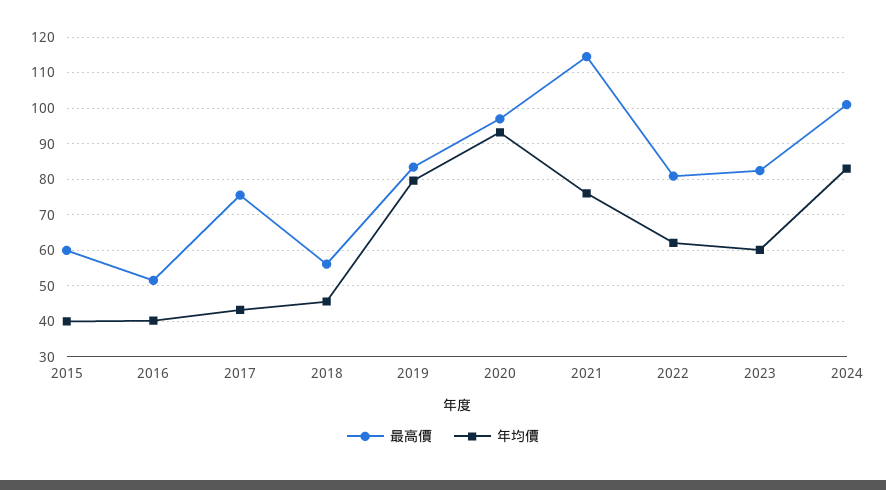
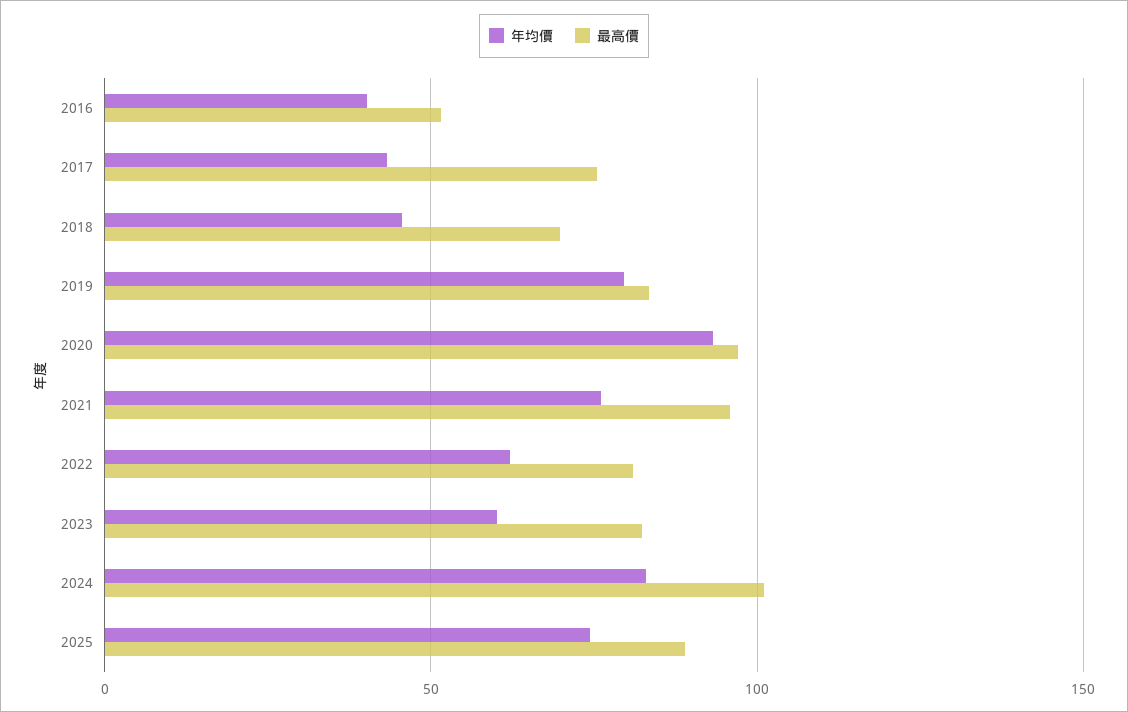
最高價, 2015: 60 -> none
年均價, 2015: 40 -> none
最高價, 2018: 56 -> 70
最高價, 2021: 114 -> 95
年均價, 2025: none -> 75
最高價, 2025: none -> 90

